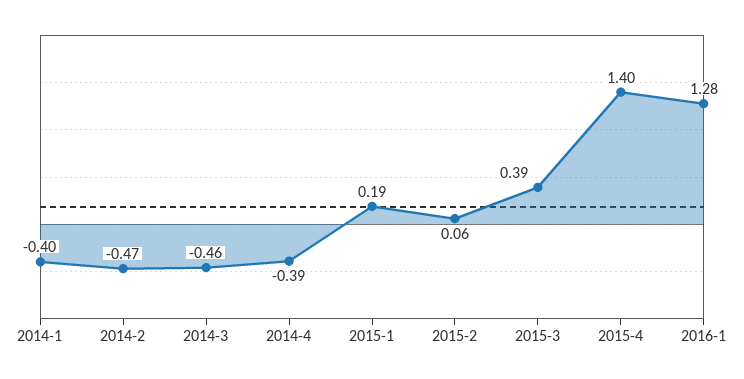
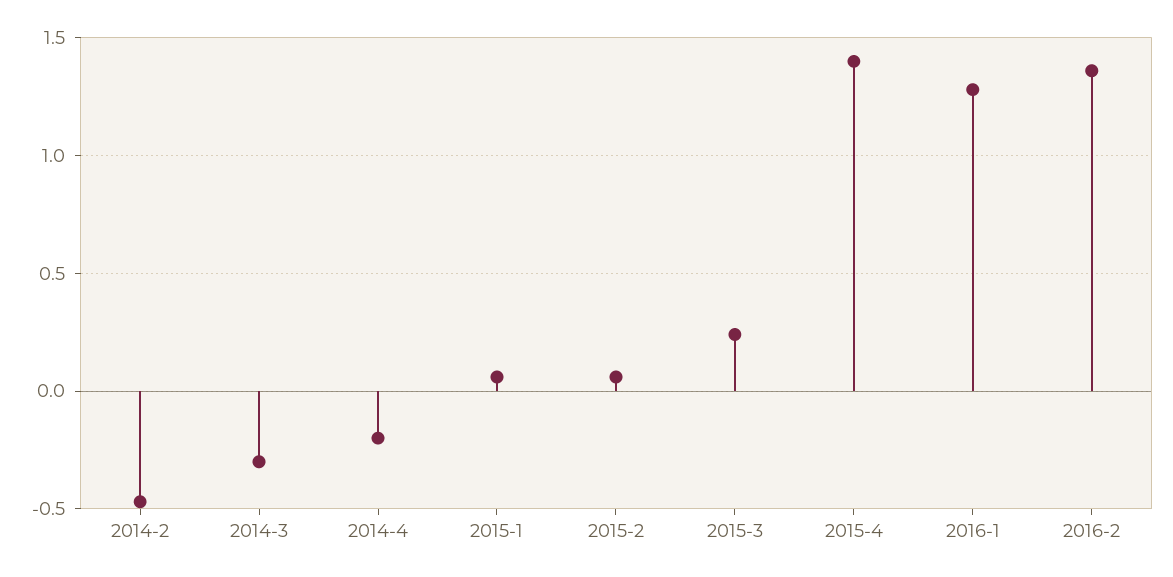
2014-1: -0.4 -> none
2014-3: -0.46 -> -0.3
2014-4: -0.39 -> -0.2
2015-1: 0.19 -> 0.05
2015-3: 0.39 -> 0.25
2016-2: none -> 1.35

